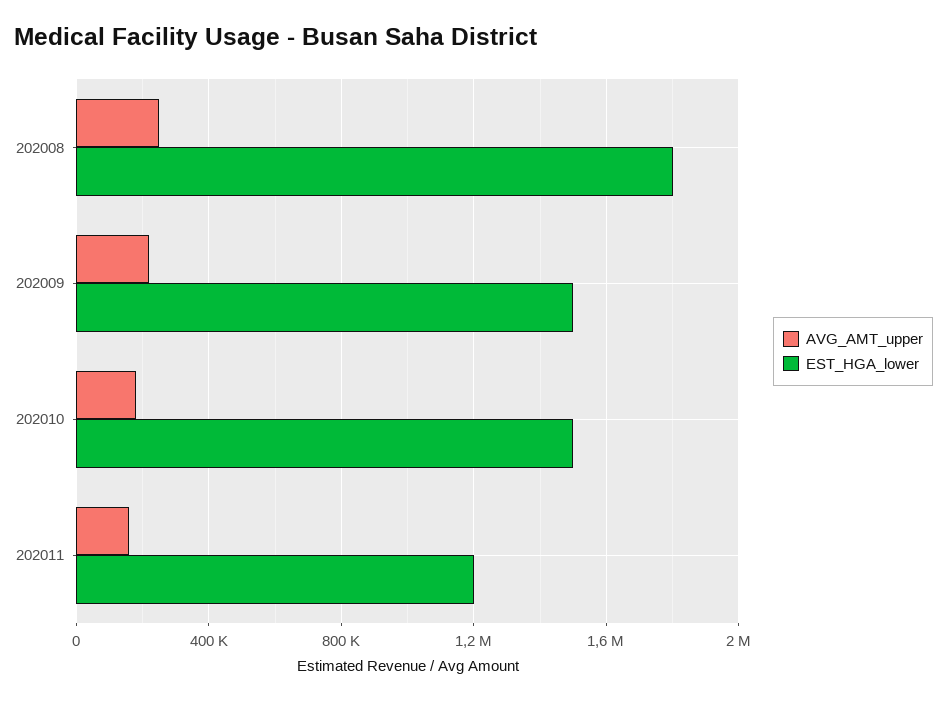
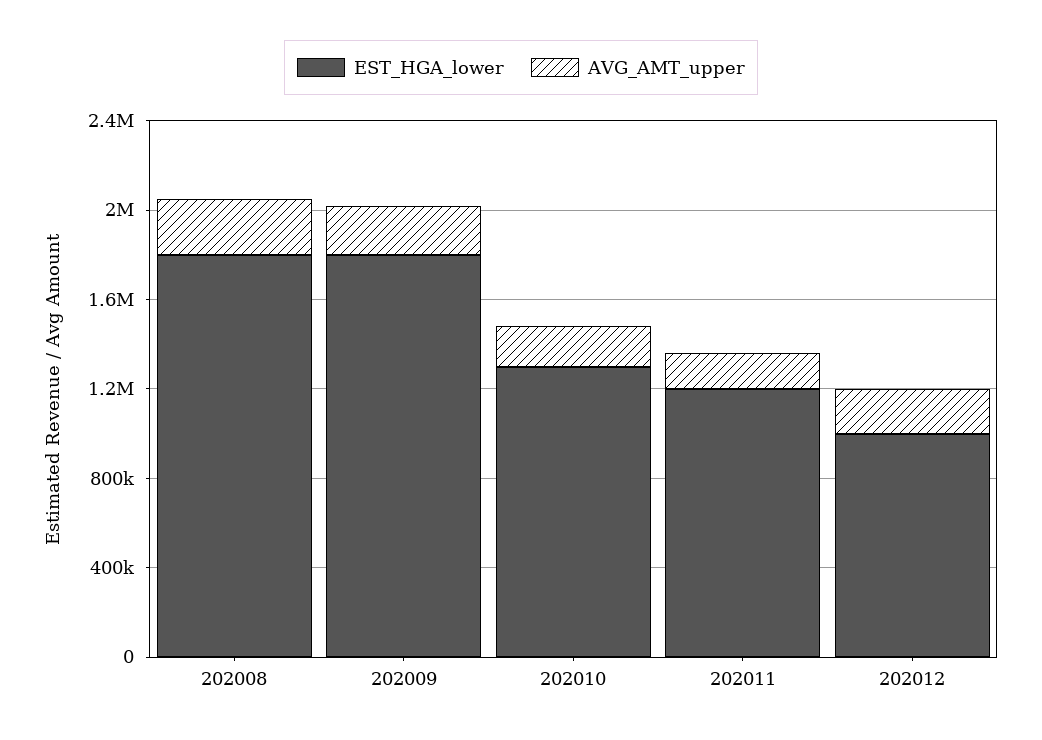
EST_HGA_lower, 202009: 1500000 -> 1800000
EST_HGA_lower, 202010: 1500000 -> 1300000
EST_HGA_lower, 202012: none -> 1000000
AVG_AMT_upper, 202012: none -> 200000

